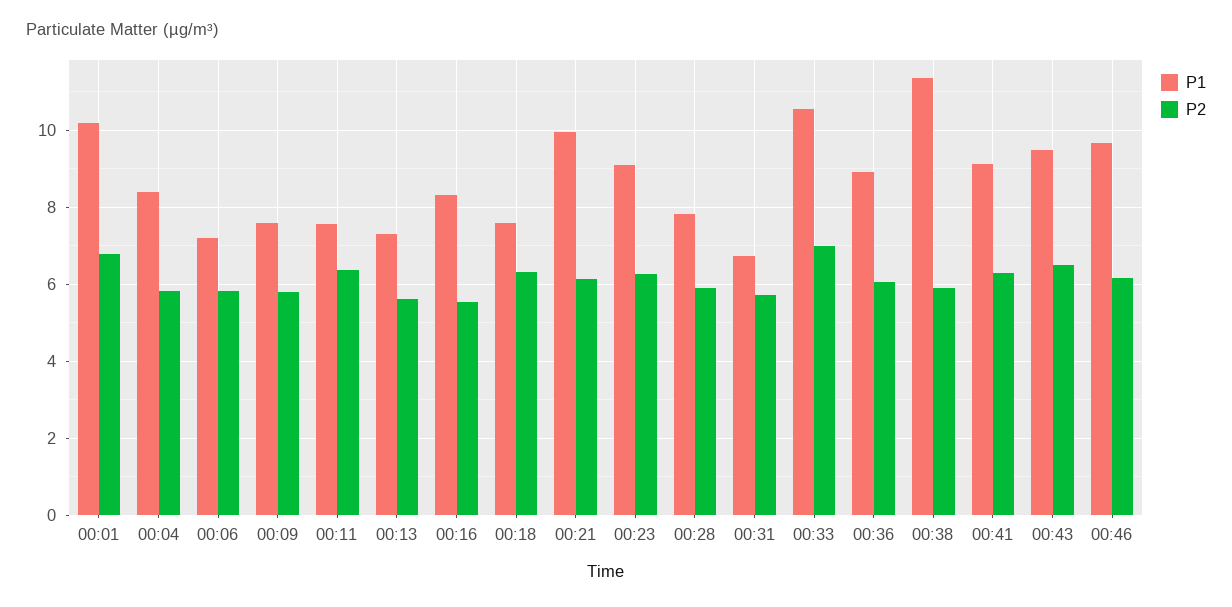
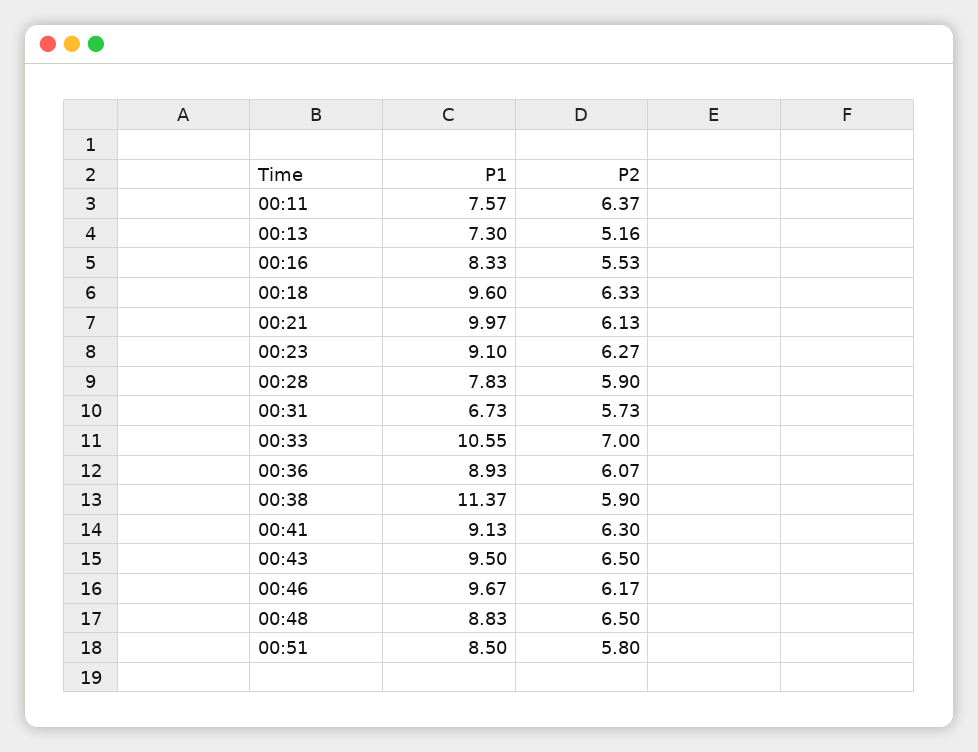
P1, 00:01: 10.2 -> none
P2, 00:01: 6.8 -> none
P1, 00:04: 8.4 -> none
P2, 00:04: 5.8 -> none
P1, 00:06: 7.2 -> none
P2, 00:06: 5.8 -> none
P1, 00:09: 7.6 -> none
P2, 00:09: 5.8 -> none
P2, 00:13: 5.6 -> 5.16
P1, 00:18: 7.6 -> 9.6
P1, 00:48: none -> 8.83
P2, 00:48: none -> 6.5
P1, 00:51: none -> 8.5
P2, 00:51: none -> 5.8

